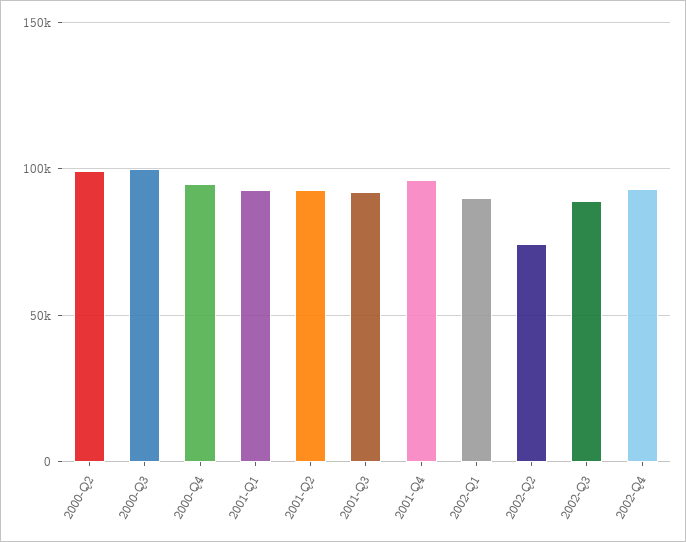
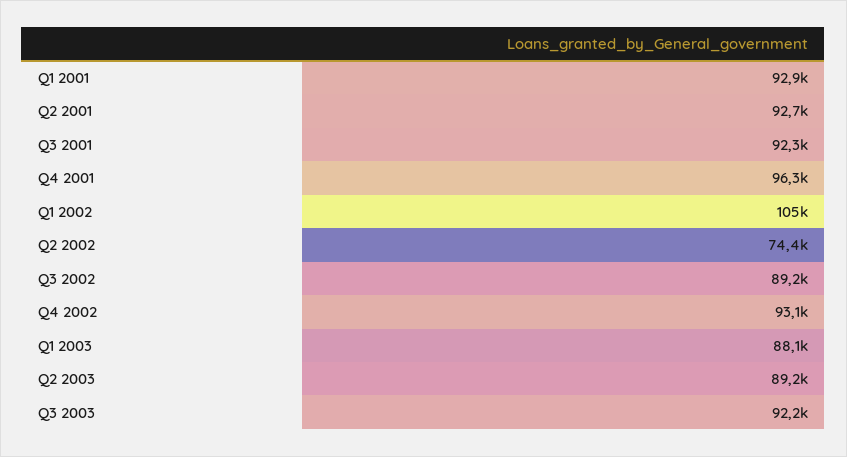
2000-Q2: 100000 -> none
2000-Q3: 100000 -> none
2000-Q4: 95000 -> none
2002-Q1: 90000 -> 105000
Q1 2003: none -> 88100
Q2 2003: none -> 89200
Q3 2003: none -> 92200

